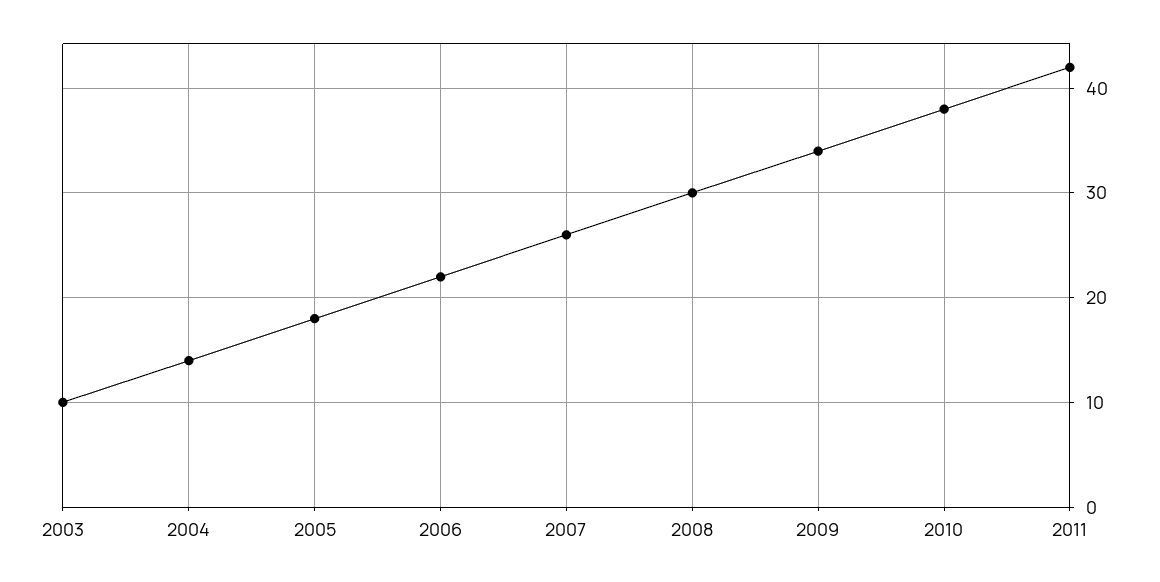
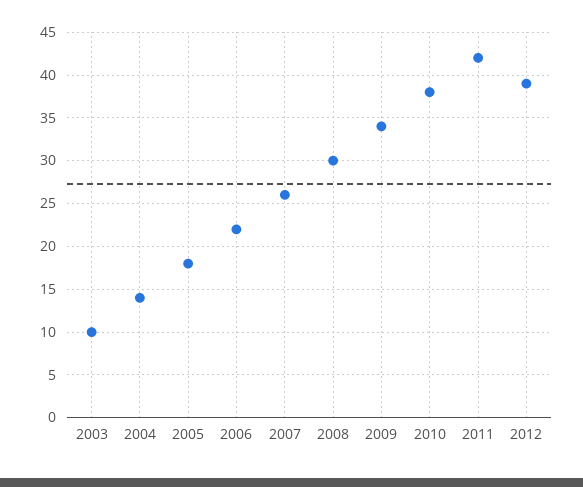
2012: none -> 39

